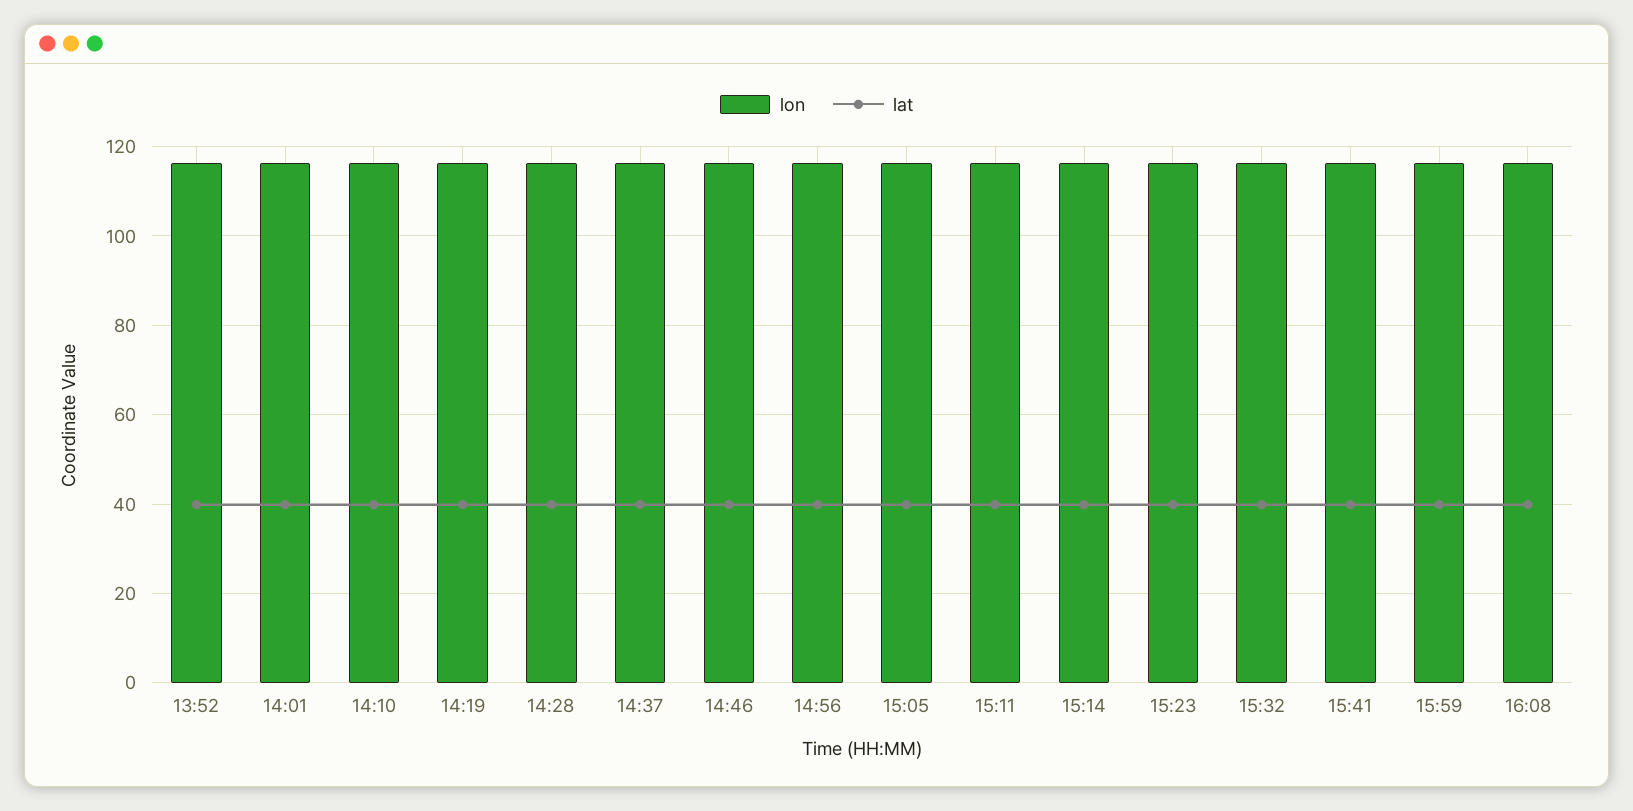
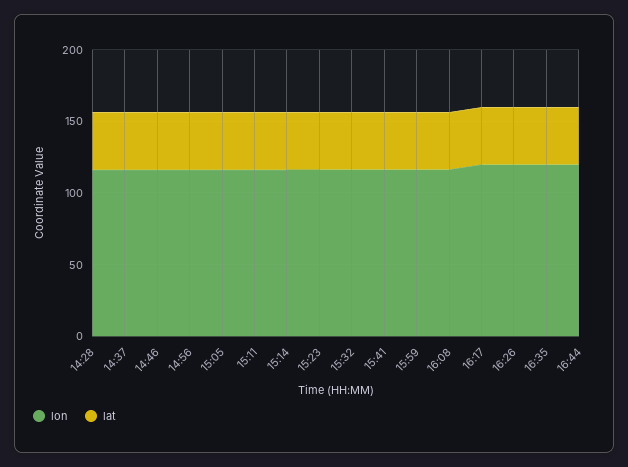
lon, 13:52: 116 -> none
lat, 13:52: 40 -> none
lon, 14:01: 116 -> none
lat, 14:01: 40 -> none
lon, 14:10: 116 -> none
lat, 14:10: 40 -> none
lon, 14:19: 116 -> none
lat, 14:19: 40 -> none
lon, 16:17: none -> 120
lat, 16:17: none -> 40
lon, 16:26: none -> 120
lat, 16:26: none -> 40
lon, 16:35: none -> 120
lat, 16:35: none -> 40
lon, 16:44: none -> 120
lat, 16:44: none -> 40

